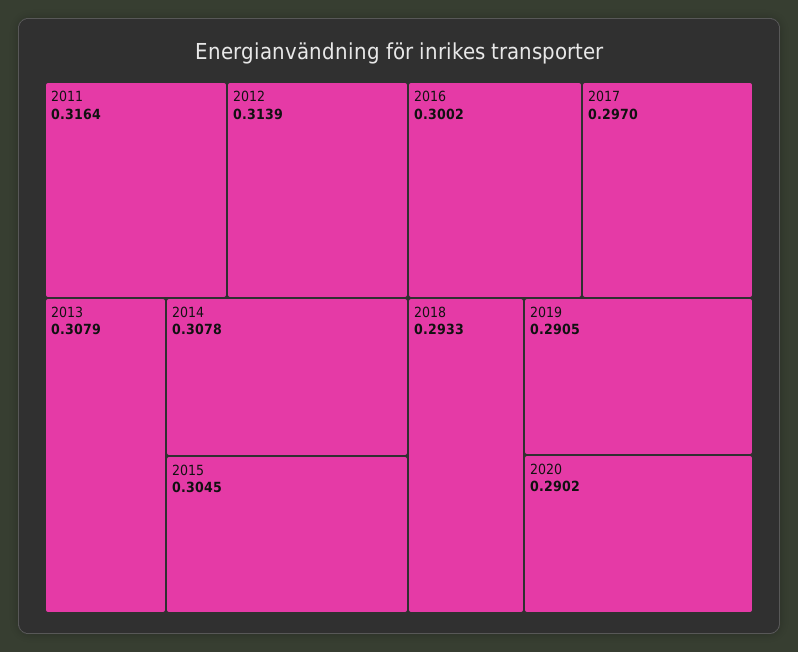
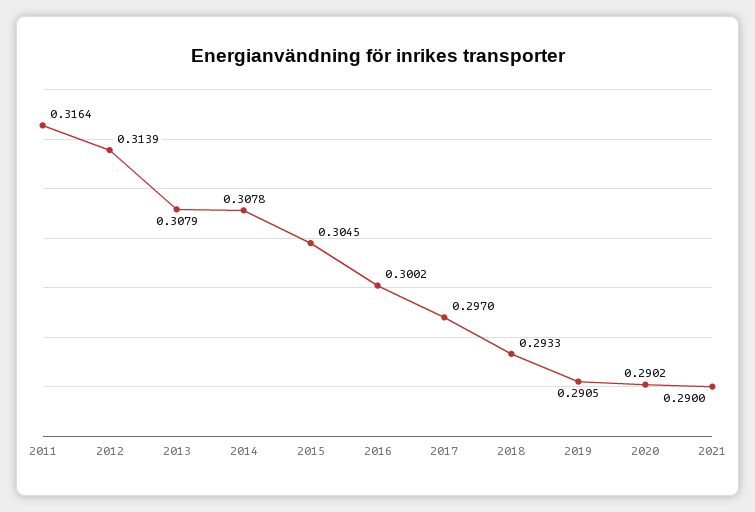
2021: none -> 0.29

